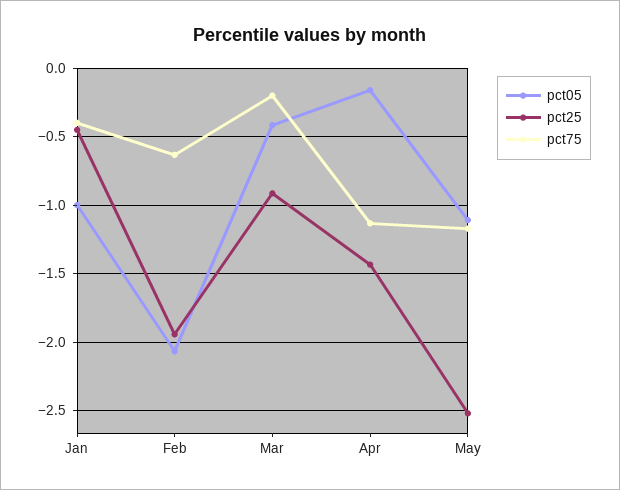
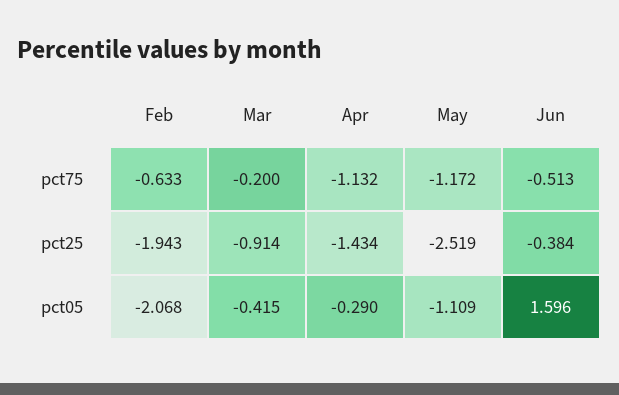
pct05, Jan: -1 -> none
pct25, Jan: -0.45 -> none
pct75, Jan: -0.4 -> none
pct05, Apr: -0.15 -> -0.29
pct75, Jun: none -> -0.513
pct25, Jun: none -> -0.384
pct05, Jun: none -> 1.596

